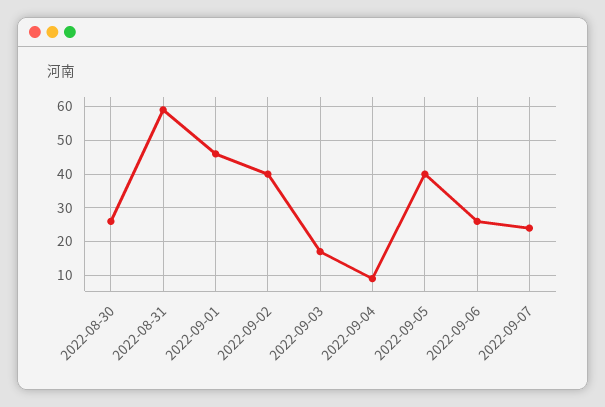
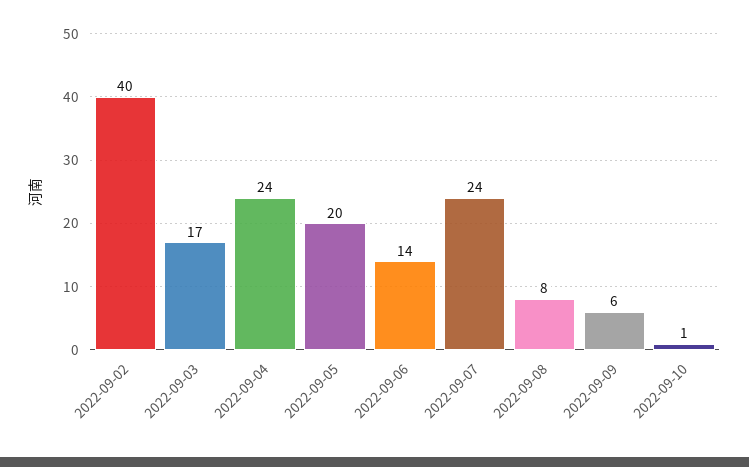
2022-08-30: 25 -> none
2022-08-31: 60 -> none
2022-09-01: 45 -> none
2022-09-04: 10 -> 24
2022-09-05: 40 -> 20
2022-09-06: 25 -> 14
2022-09-08: none -> 8
2022-09-09: none -> 6
2022-09-10: none -> 1

